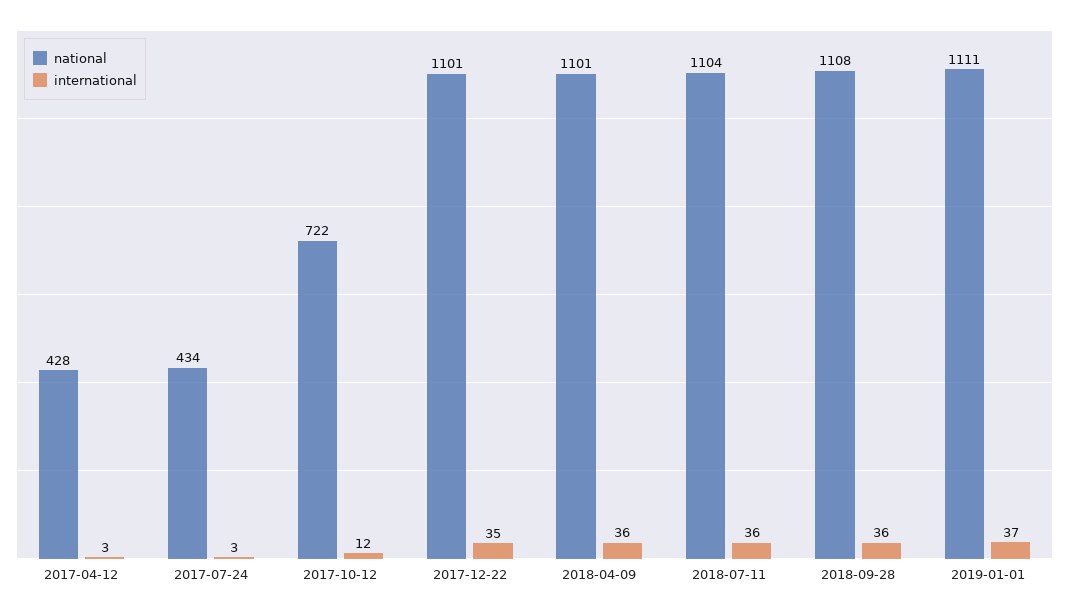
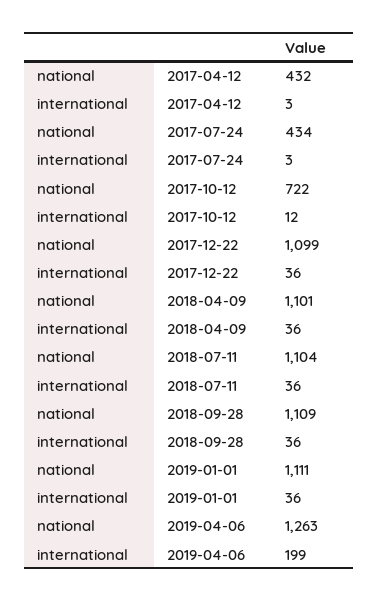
national, 2017-04-12: 428 -> 432
national, 2017-12-22: 1101 -> 1099
international, 2017-12-22: 35 -> 36
national, 2018-09-28: 1108 -> 1109
international, 2019-01-01: 37 -> 36
national, 2019-04-06: none -> 1263
international, 2019-04-06: none -> 199

